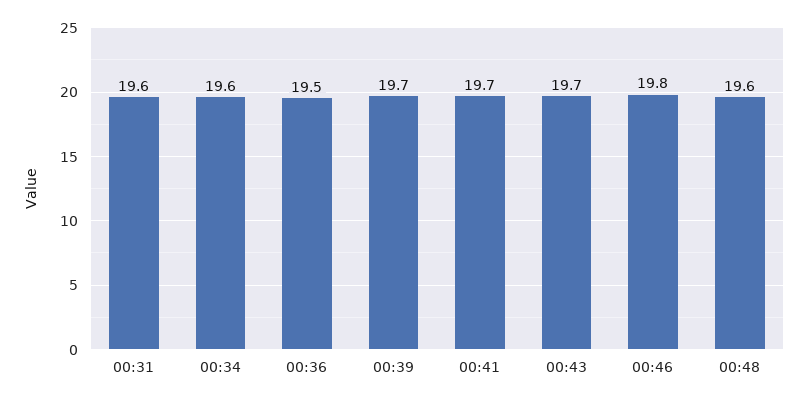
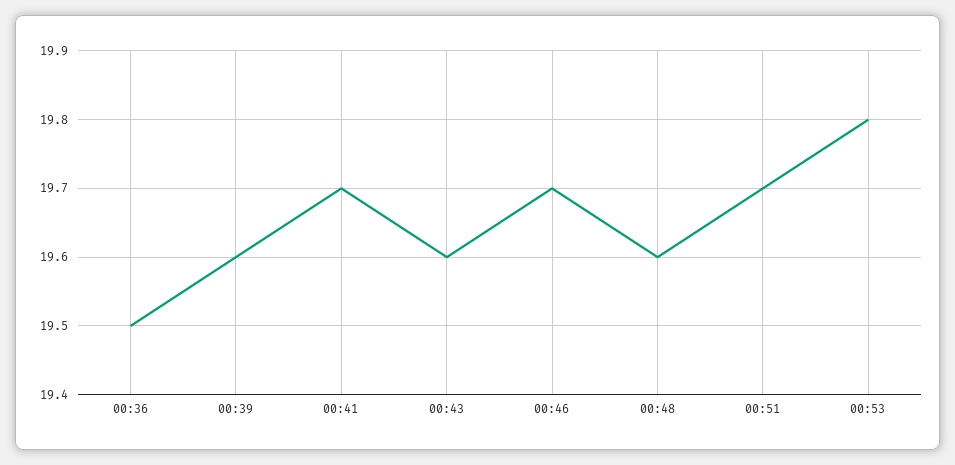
00:31: 19.6 -> none
00:34: 19.6 -> none
00:39: 19.7 -> 19.6
00:43: 19.7 -> 19.6
00:46: 19.8 -> 19.7
00:51: none -> 19.7
00:53: none -> 19.8

